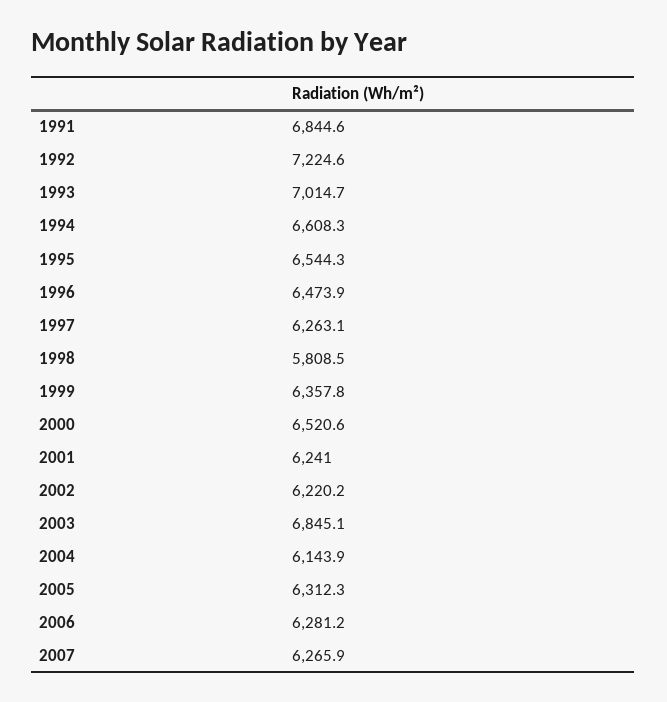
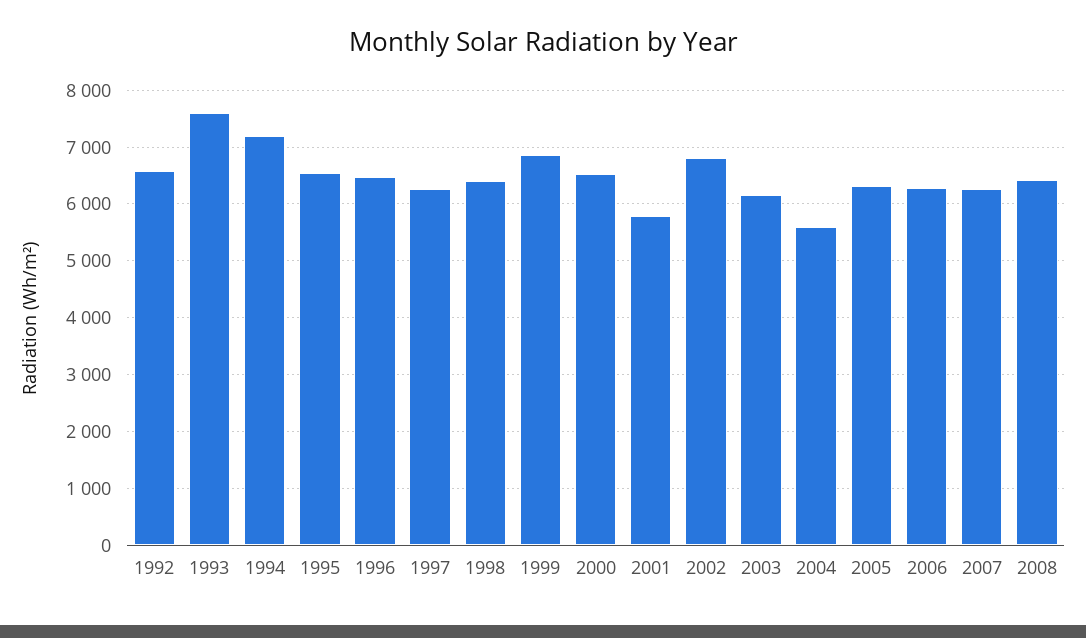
1991: 6844.6 -> none
1992: 7224.6 -> 6600
1993: 7014.7 -> 7600
1994: 6608.3 -> 7200
1998: 5808.5 -> 6400
1999: 6357.8 -> 6800
2001: 6241 -> 5800
2002: 6220.2 -> 6800
2003: 6845.1 -> 6200
2004: 6143.9 -> 5600
2008: none -> 6400

